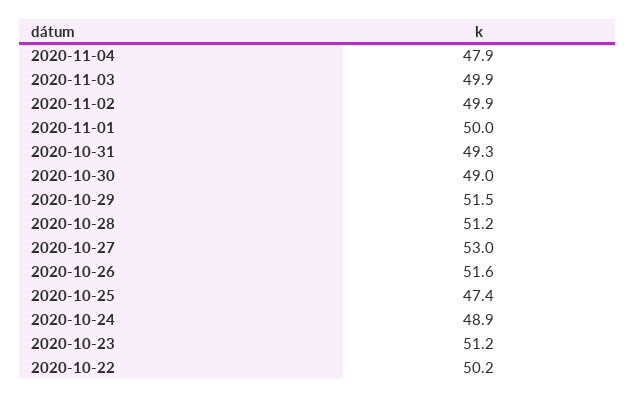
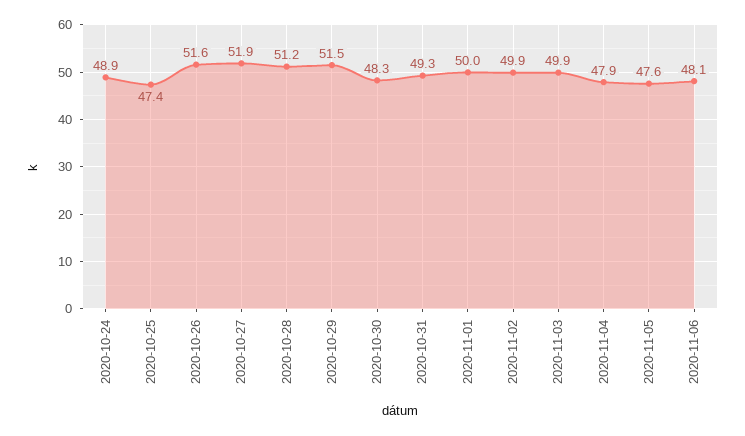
2020-10-30: 49 -> 48.3
2020-10-27: 53 -> 51.9
2020-10-23: 51.2 -> none
2020-10-22: 50.2 -> none
2020-11-05: none -> 47.6
2020-11-06: none -> 48.1

